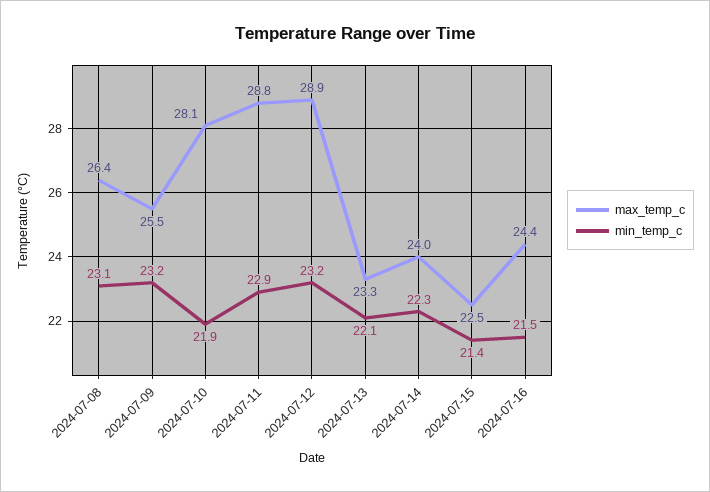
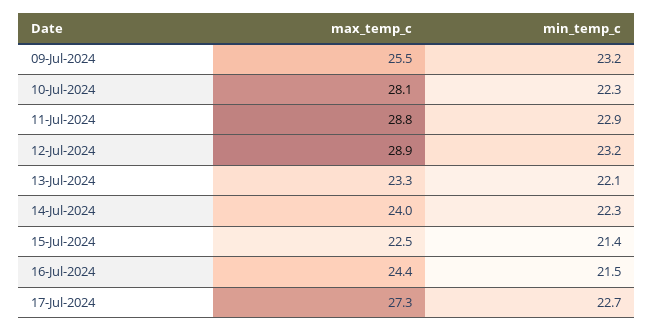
max_temp_c, 2024-07-08: 26.4 -> none
min_temp_c, 2024-07-08: 23.1 -> none
min_temp_c, 2024-07-10: 21.9 -> 22.3
max_temp_c, 17-Jul-2024: none -> 27.3
min_temp_c, 17-Jul-2024: none -> 22.7

